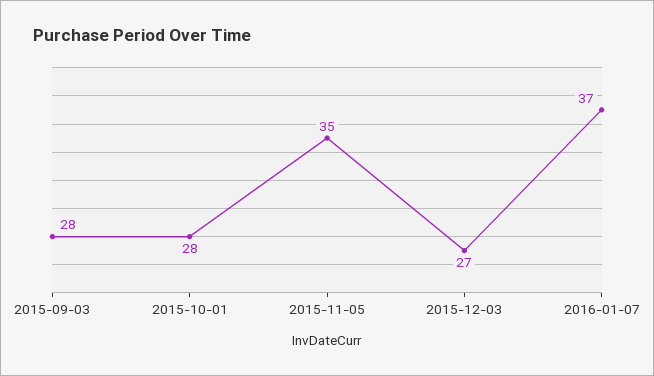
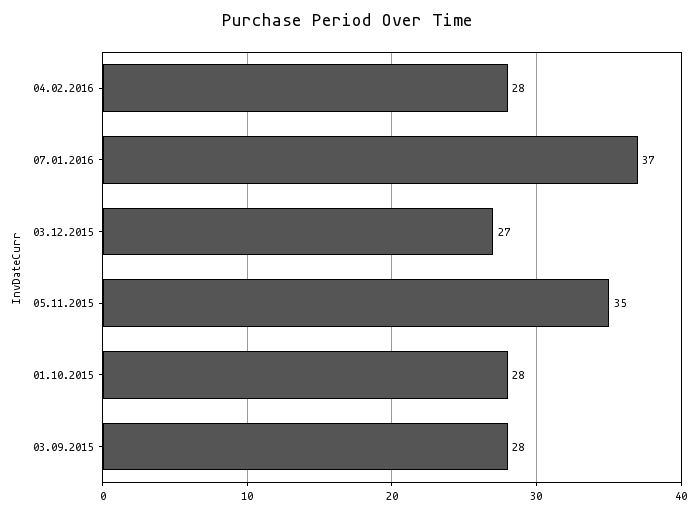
04.02.2016: none -> 28

